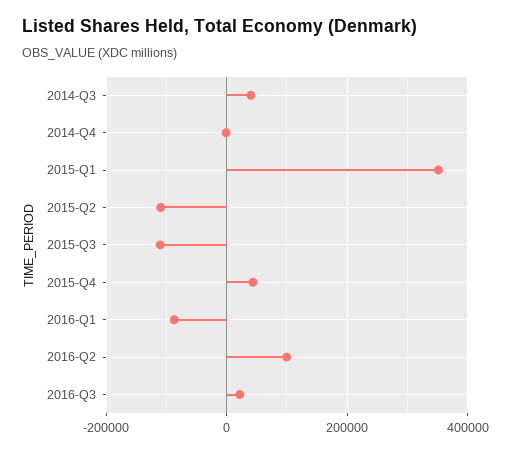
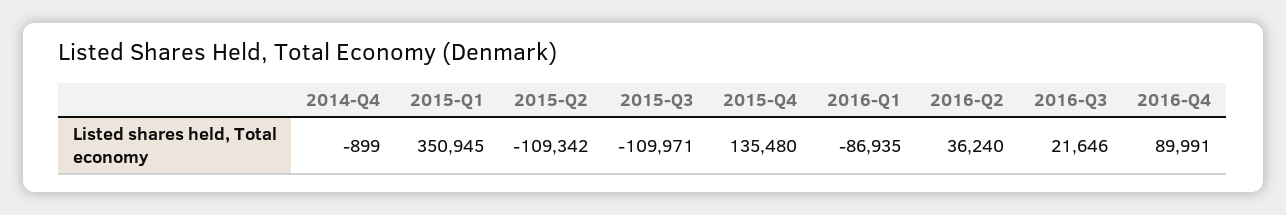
2014-Q3: 40000 -> none
2015-Q4: 40000 -> 135480
2016-Q2: 100000 -> 36240
2016-Q4: none -> 89991

